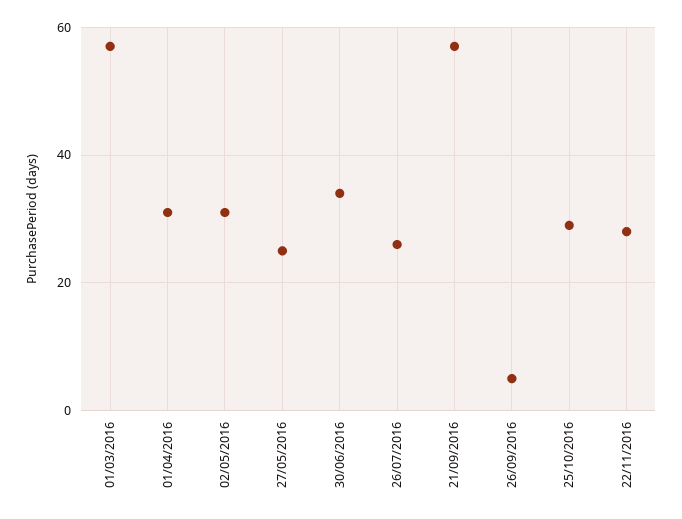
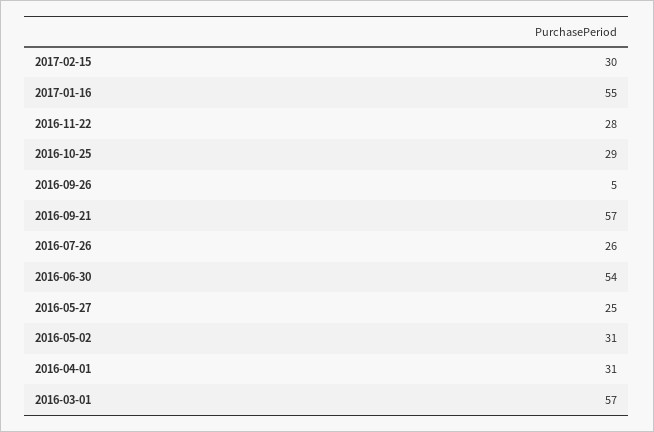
30/06/2016: 35 -> 54
2017-02-15: none -> 30
2017-01-16: none -> 55

